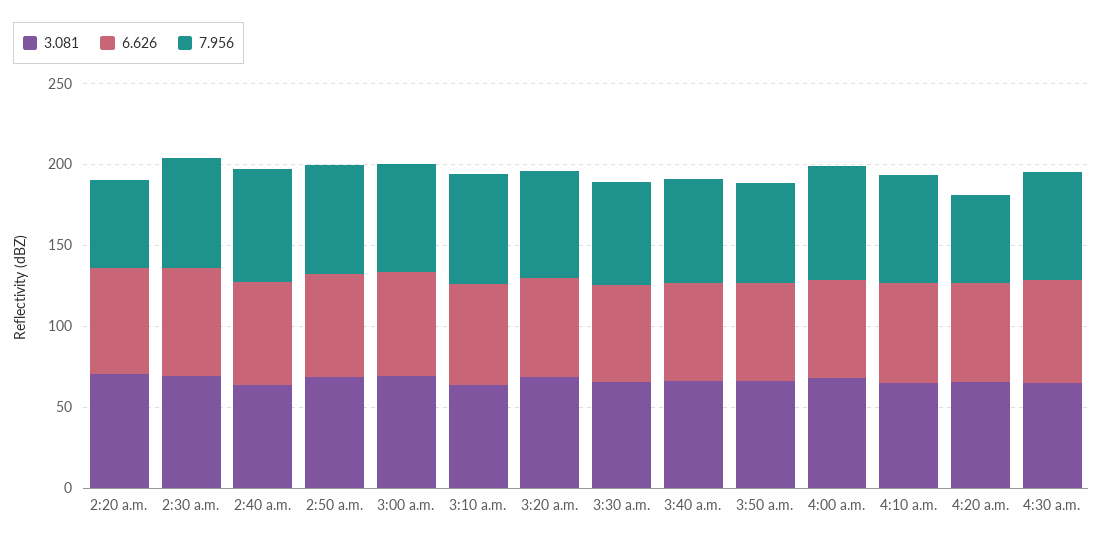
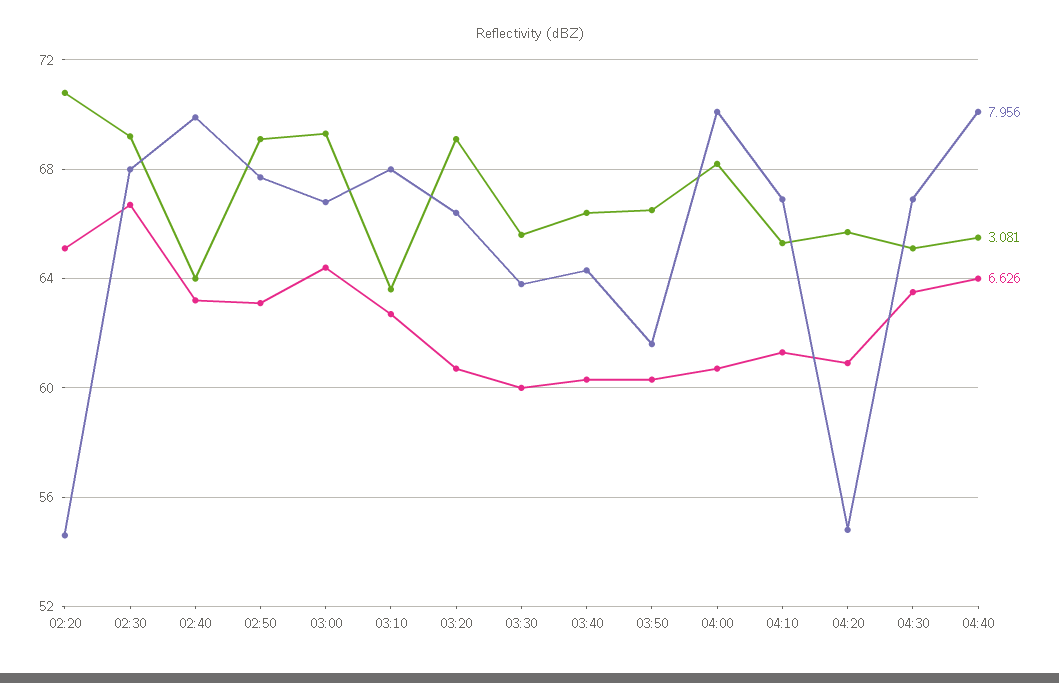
7.956, 04:40: none -> 70
3.081, 04:40: none -> 65.5
6.626, 04:40: none -> 64

